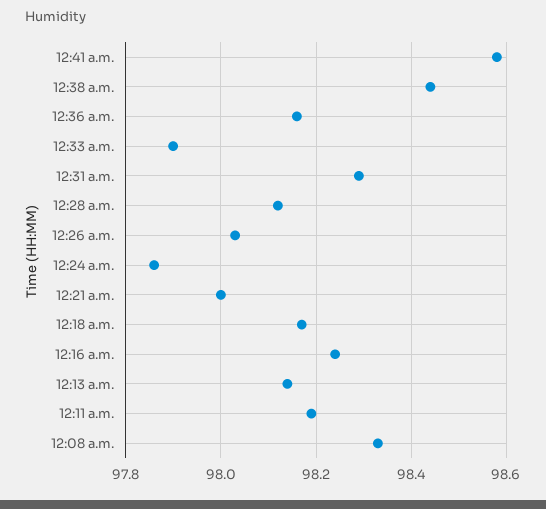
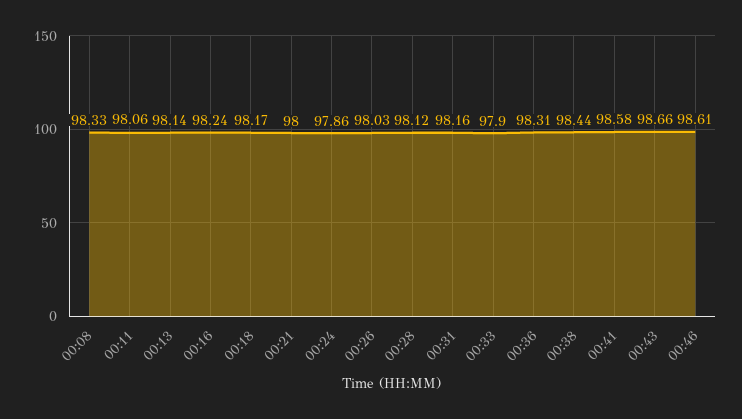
12:36 a.m.: 98.15 -> 98.31
12:31 a.m.: 98.3 -> 98.16
12:11 a.m.: 98.2 -> 98.06
00:43: none -> 98.66
00:46: none -> 98.61

